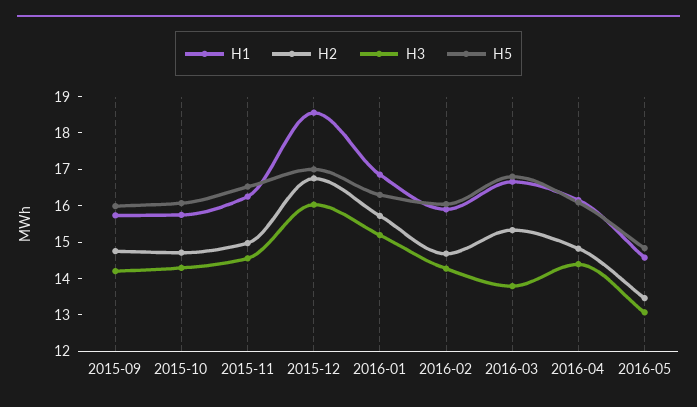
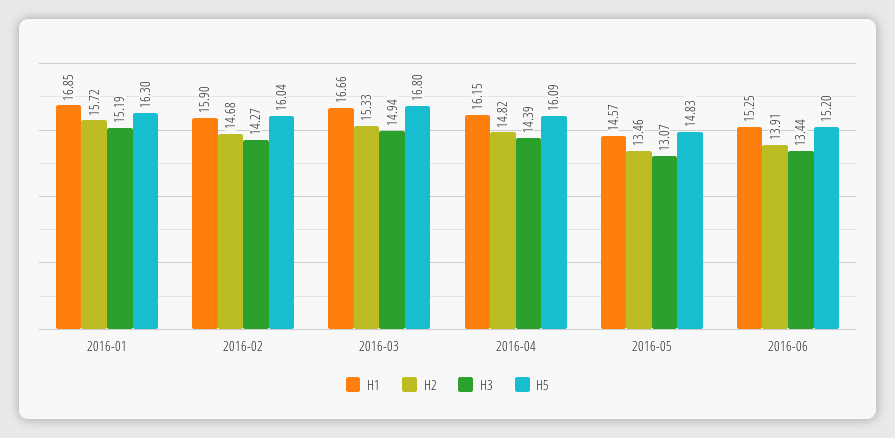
H1, 2015-09: 15.75 -> none
H2, 2015-09: 14.75 -> none
H3, 2015-09: 14.25 -> none
H5, 2015-09: 16 -> none
H1, 2015-10: 15.75 -> none
H2, 2015-10: 14.75 -> none
H3, 2015-10: 14.25 -> none
H5, 2015-10: 16 -> none
H1, 2015-11: 16.25 -> none
H2, 2015-11: 15 -> none
H3, 2015-11: 14.5 -> none
H5, 2015-11: 16.5 -> none
H1, 2015-12: 18.5 -> none
H2, 2015-12: 16.75 -> none
H3, 2015-12: 16 -> none
H5, 2015-12: 17 -> none
H3, 2016-03: 13.75 -> 14.94
H1, 2016-06: none -> 15.25
H2, 2016-06: none -> 13.91
H3, 2016-06: none -> 13.44
H5, 2016-06: none -> 15.2

